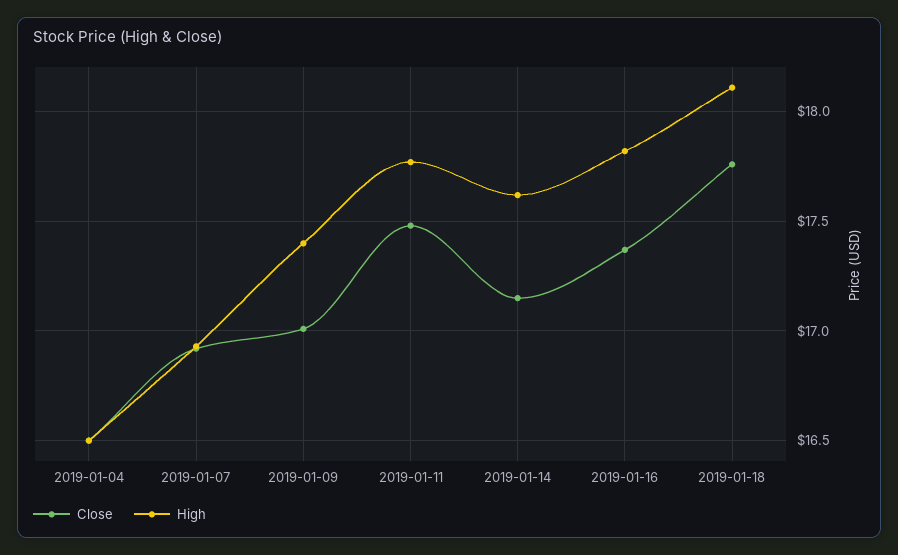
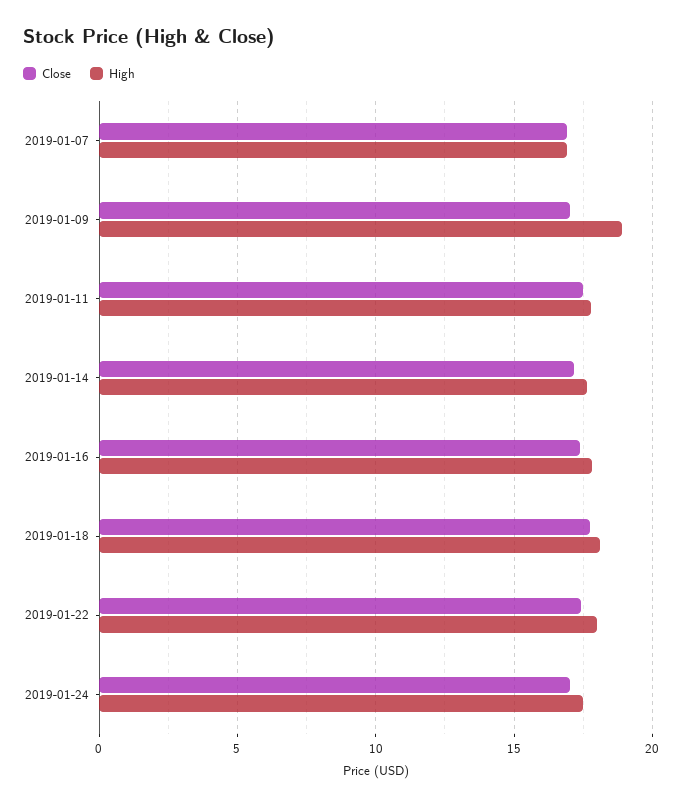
Close, 2019-01-04: 16.5 -> none
High, 2019-01-04: 16.5 -> none
High, 2019-01-09: 17.4 -> 19
Close, 2019-01-22: none -> 17.5
High, 2019-01-22: none -> 18
Close, 2019-01-24: none -> 17
High, 2019-01-24: none -> 17.5

